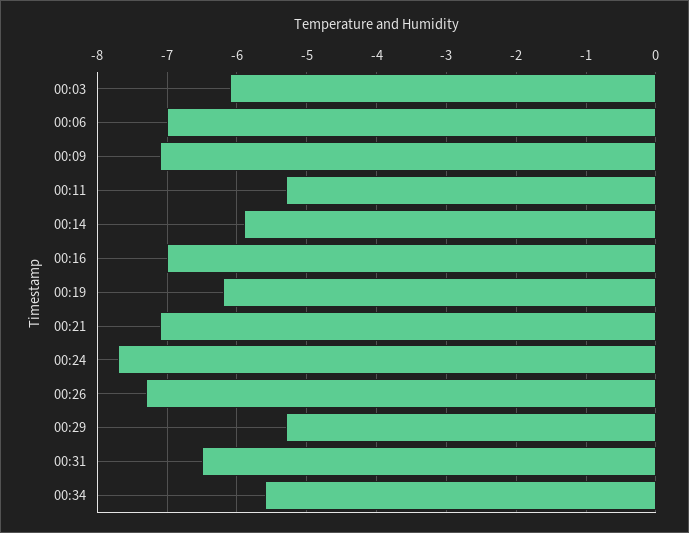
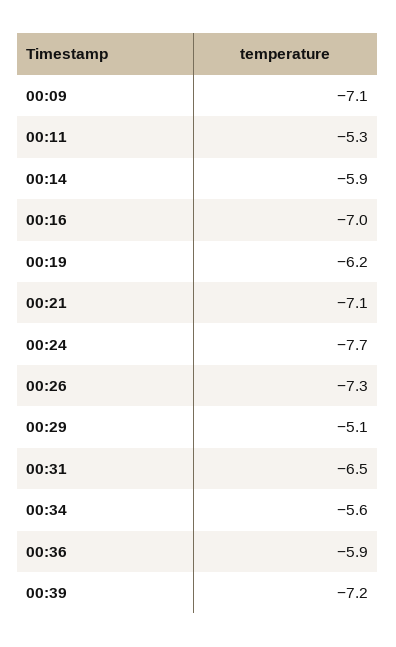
00:03: -6.1 -> none
00:06: -7 -> none
00:29: -5.3 -> -5.1
00:36: none -> -5.9
00:39: none -> -7.2

